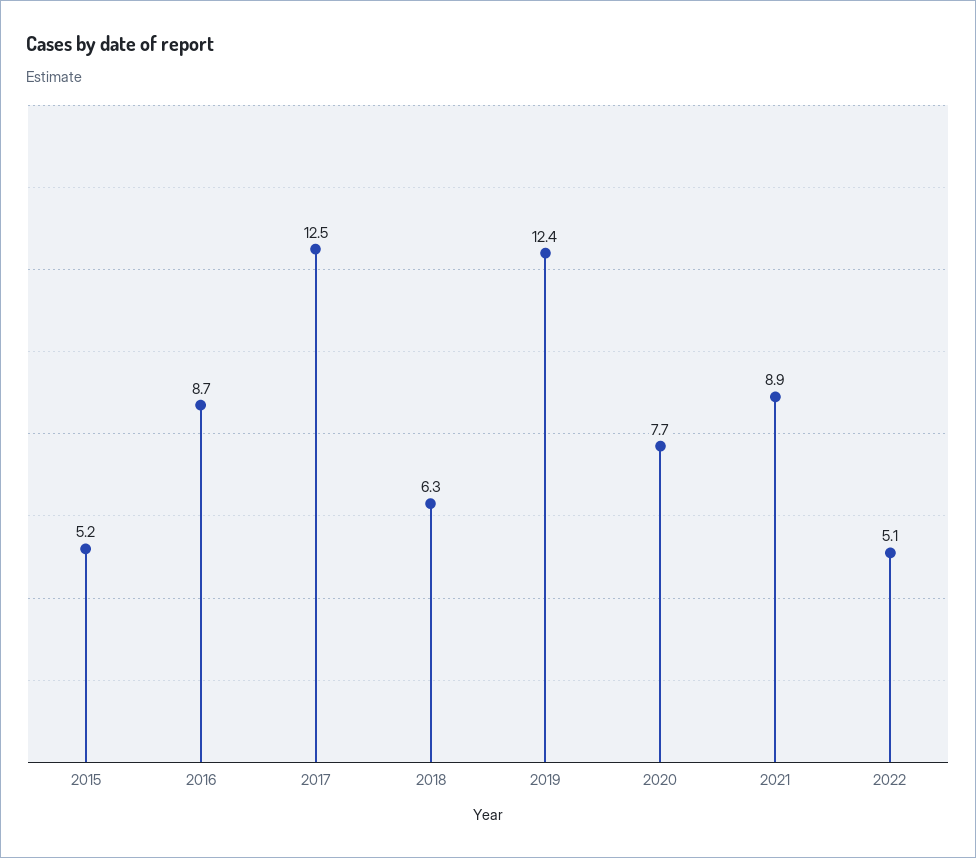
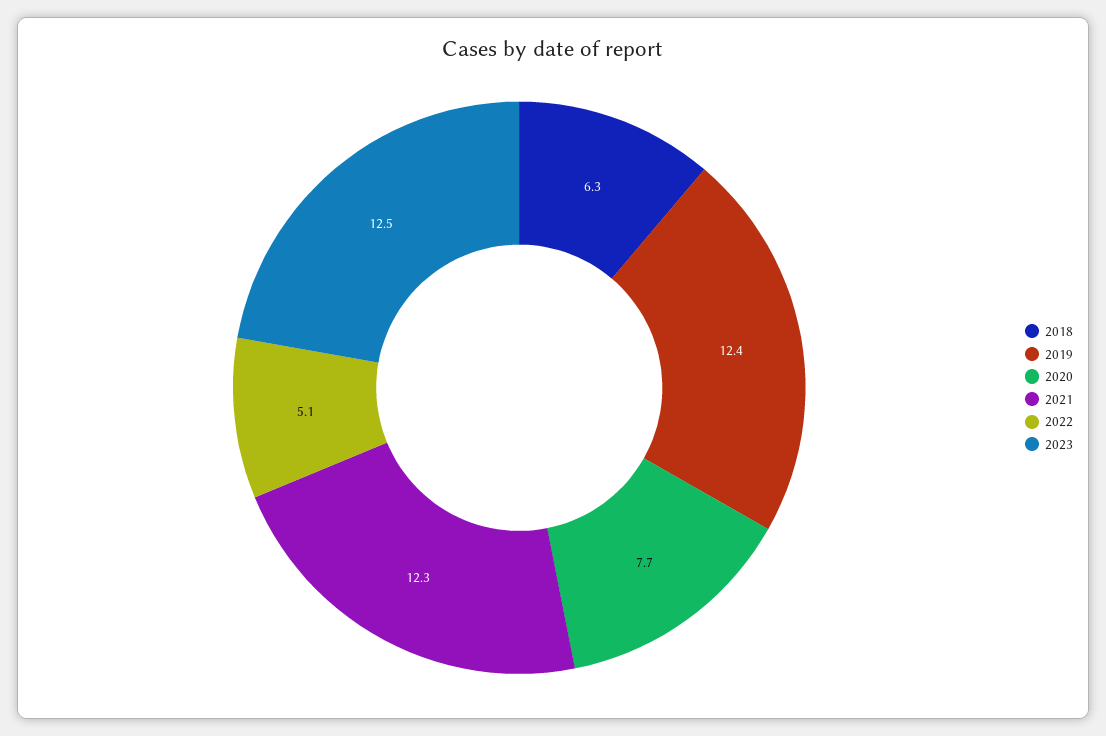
2015: 5.2 -> none
2016: 8.7 -> none
2017: 12.5 -> none
2021: 8.9 -> 12.3
2023: none -> 12.5

